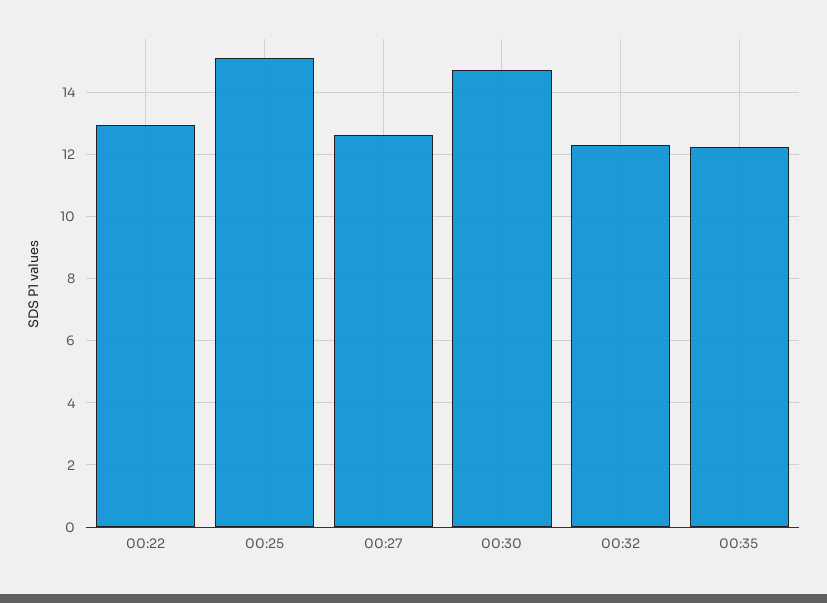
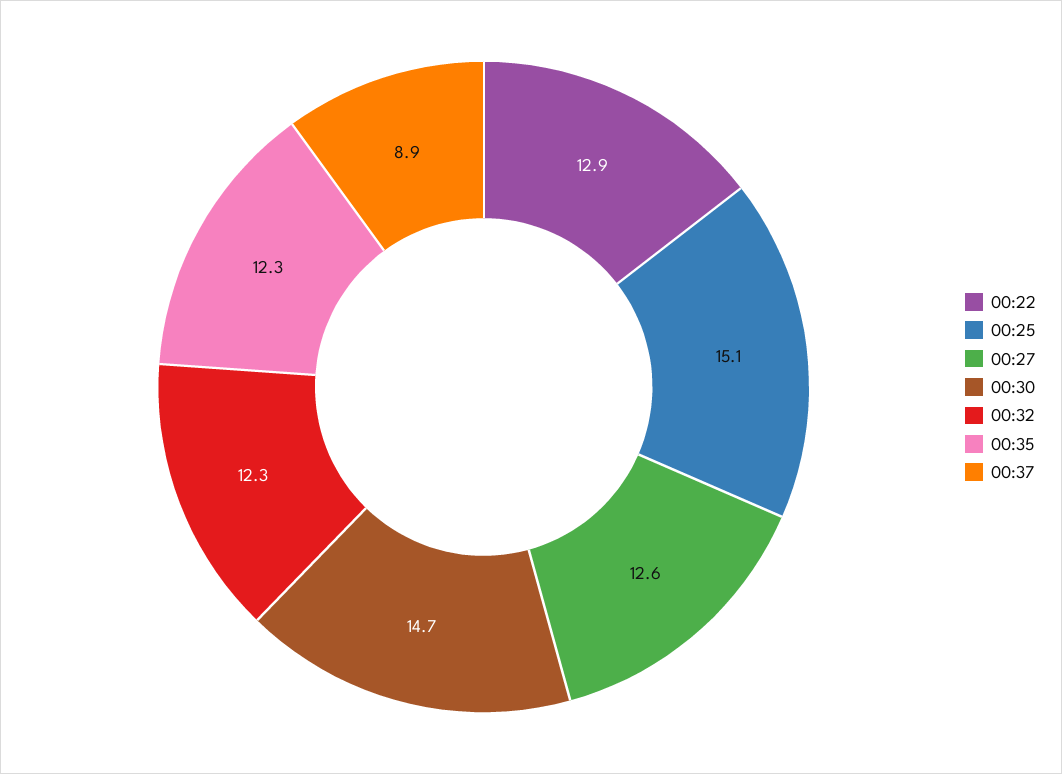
00:37: none -> 8.9

